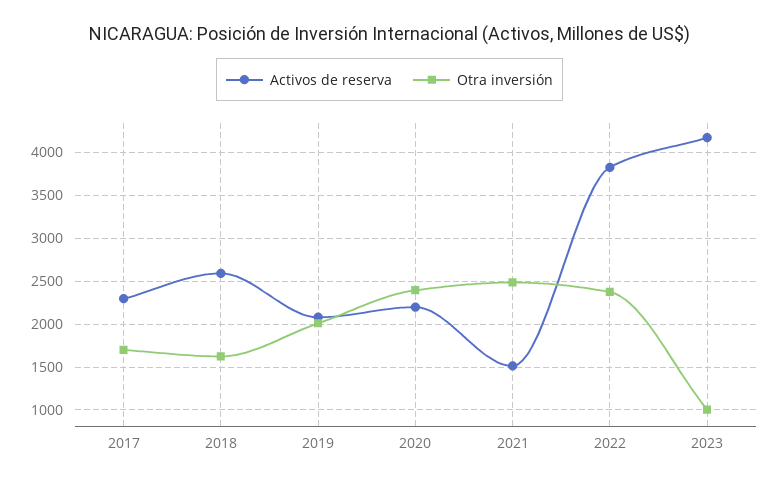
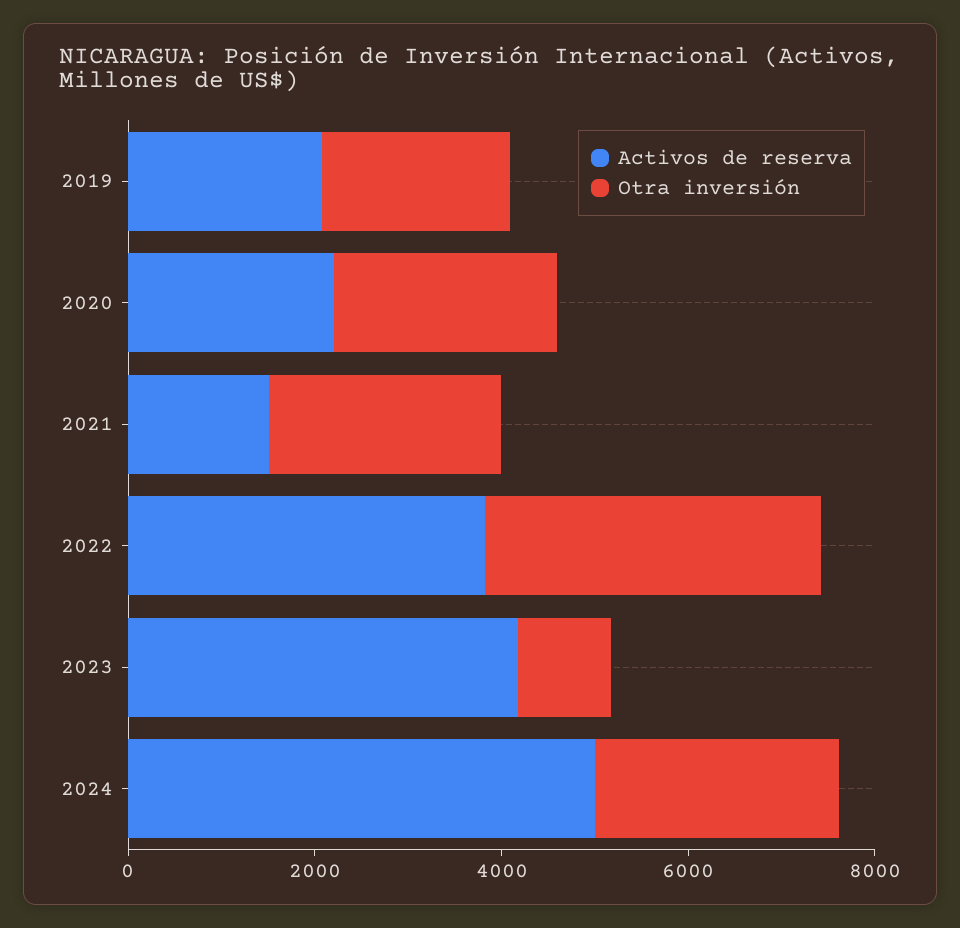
Activos de reserva, 2017: 2300 -> none
Otra inversión, 2017: 1700 -> none
Activos de reserva, 2018: 2600 -> none
Otra inversión, 2018: 1600 -> none
Otra inversión, 2022: 2400 -> 3500
Activos de reserva, 2024: none -> 5000
Otra inversión, 2024: none -> 2500

